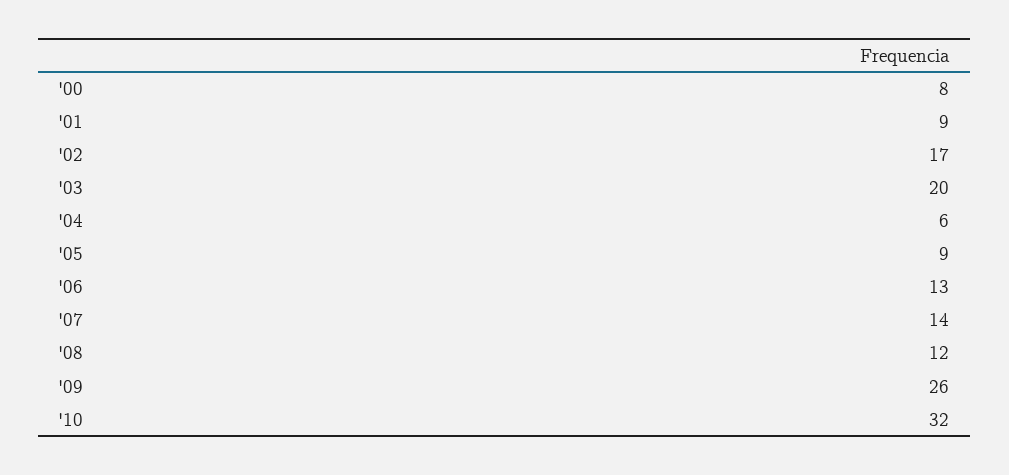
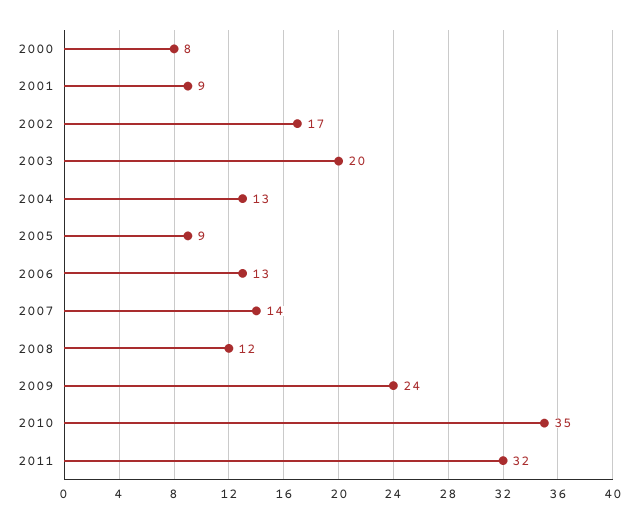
'04: 6 -> 13
'09: 26 -> 24
'10: 32 -> 35
2011: none -> 32

